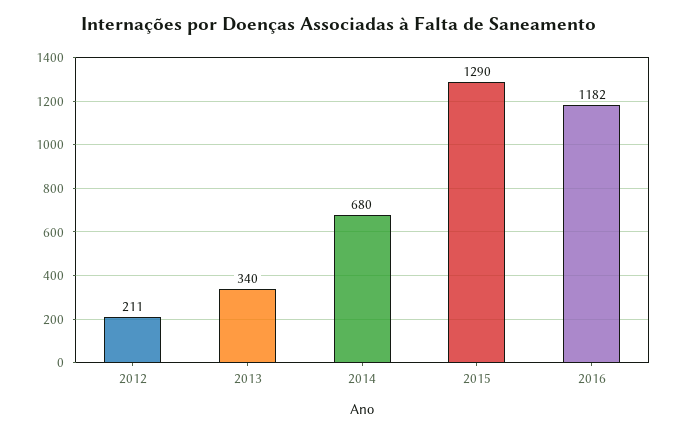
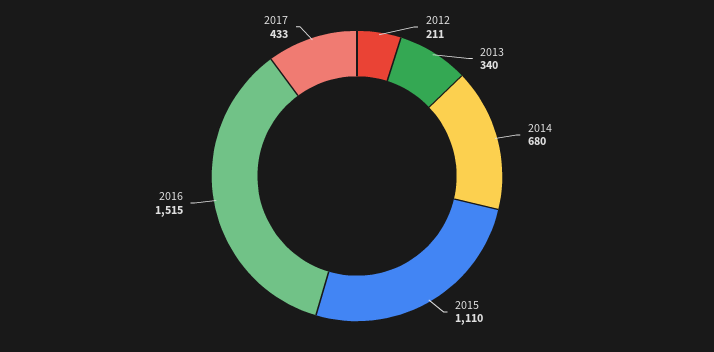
2015: 1290 -> 1110
2016: 1182 -> 1515
2017: none -> 433

